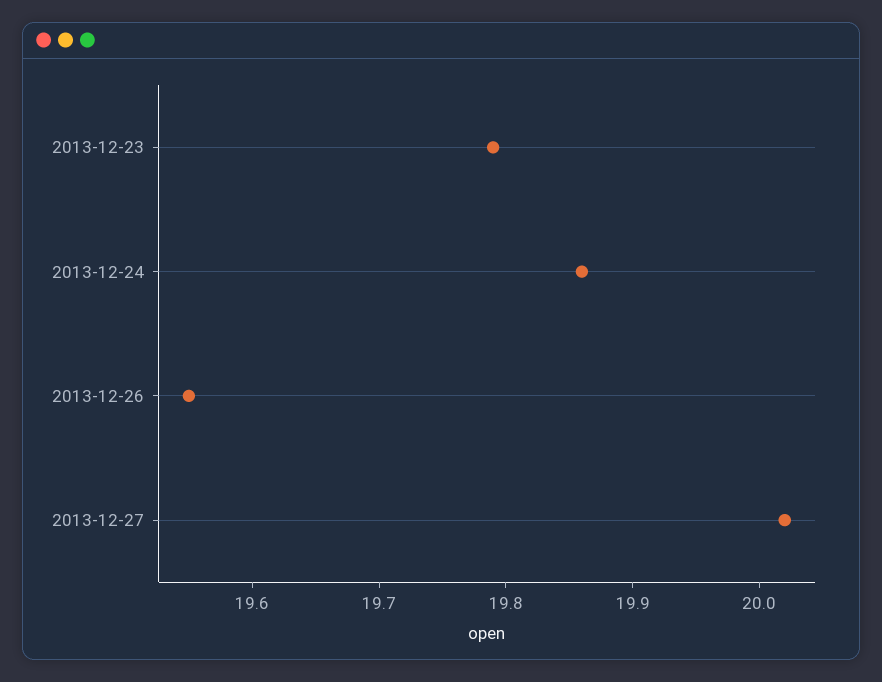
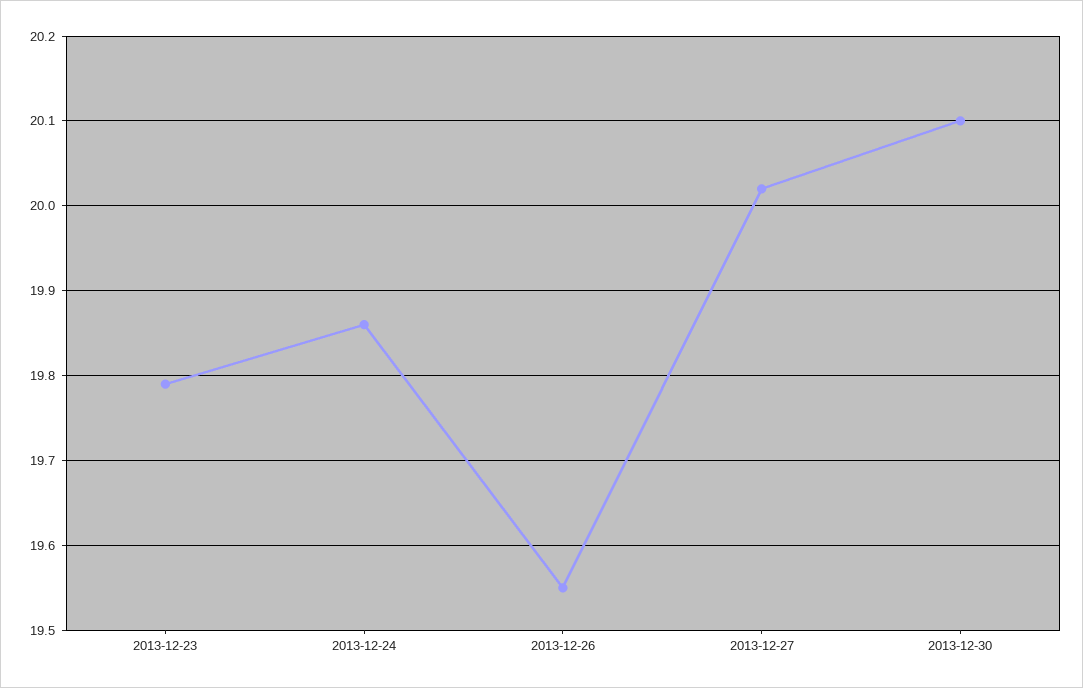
2013-12-30: none -> 20.1

